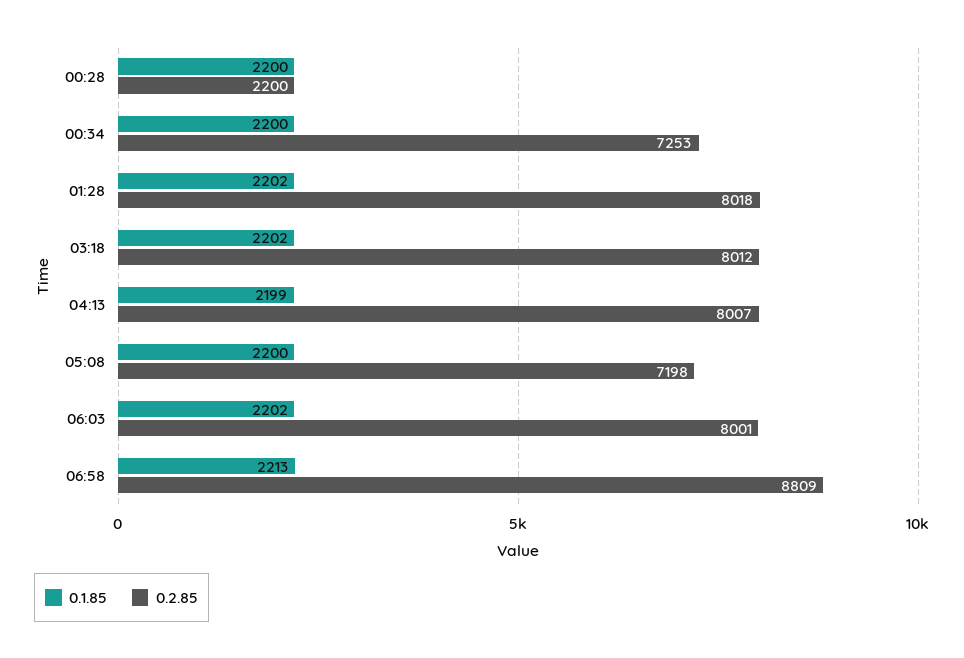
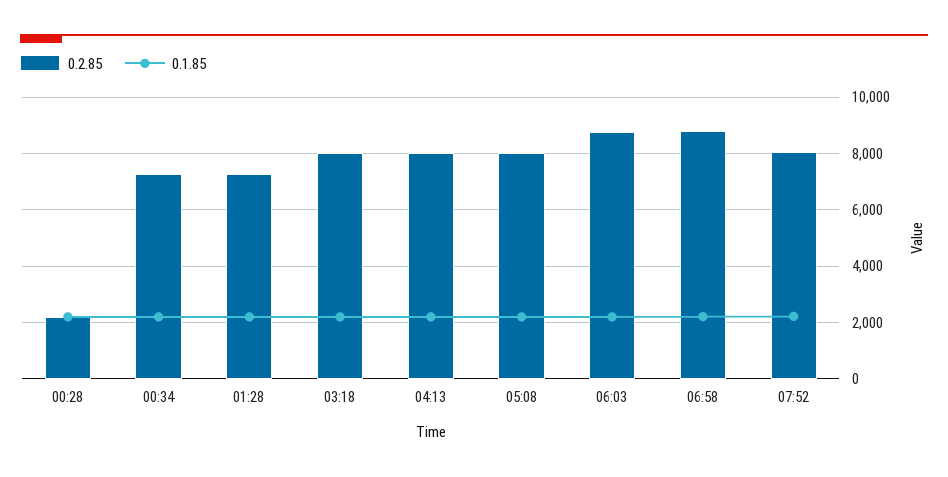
0.2.85, 01:28: 8018 -> 7250
0.2.85, 05:08: 7198 -> 8000
0.2.85, 06:03: 8001 -> 8750
0.2.85, 07:52: none -> 8000
0.1.85, 07:52: none -> 2250

